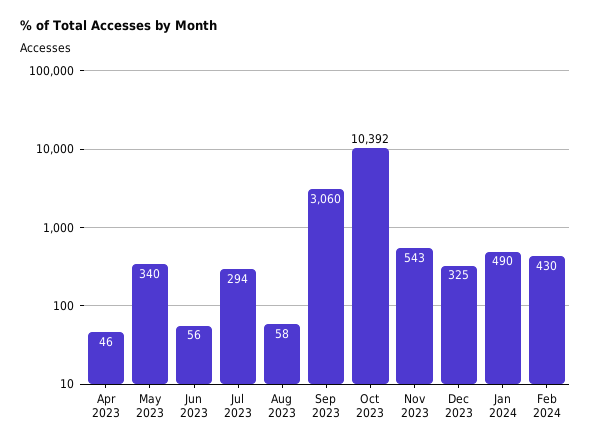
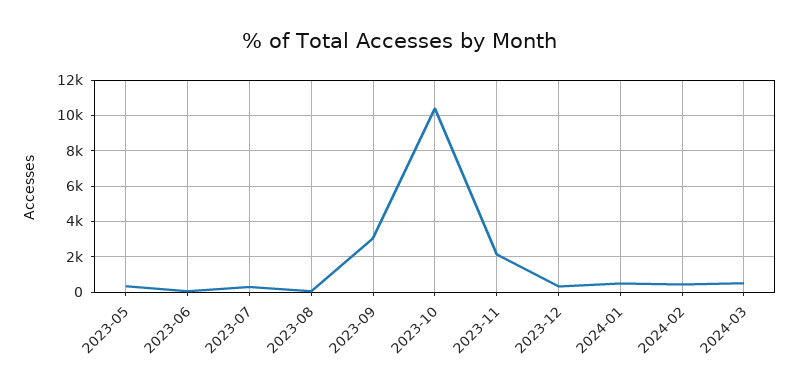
Apr 2023: 46 -> none
Nov 2023: 543 -> 2000
2024-03: none -> 500

